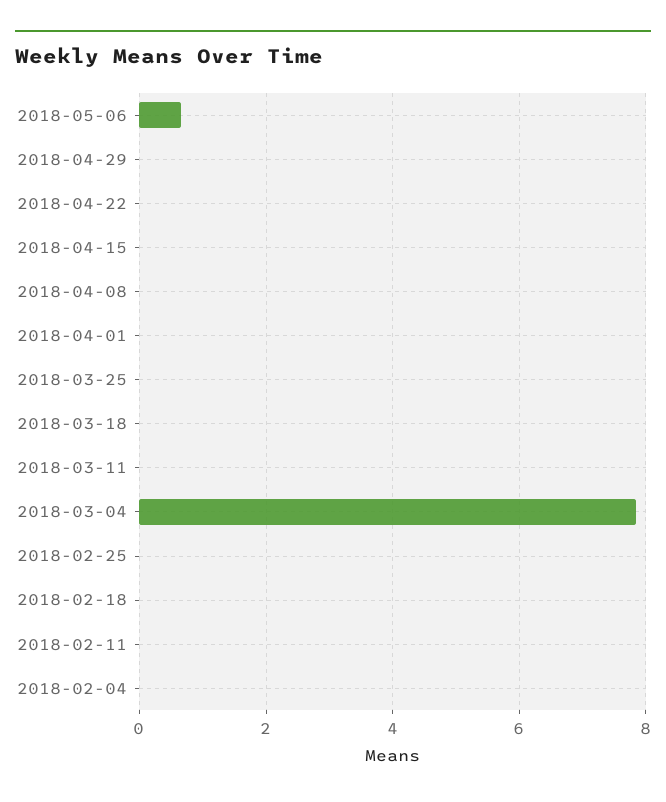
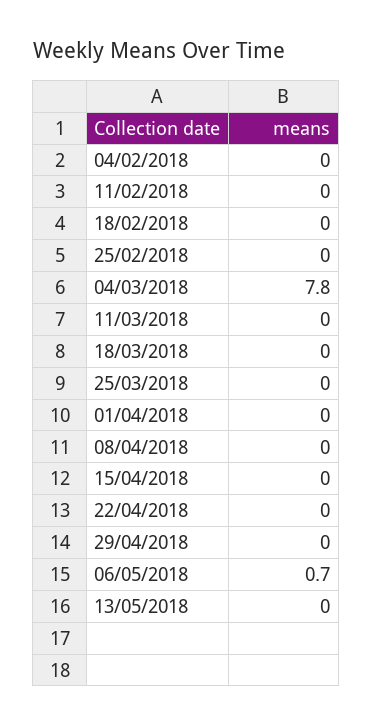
13/05/2018: none -> 0

